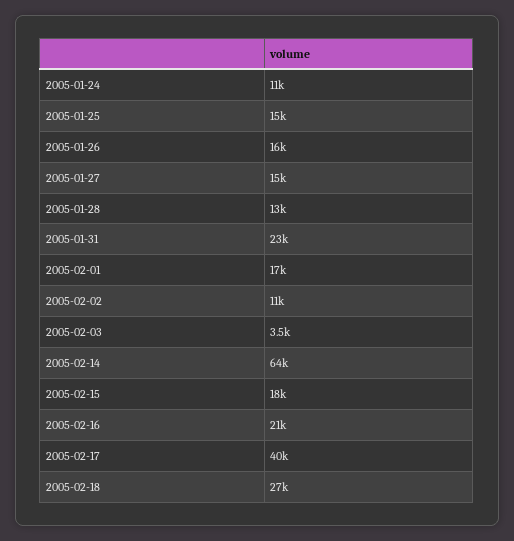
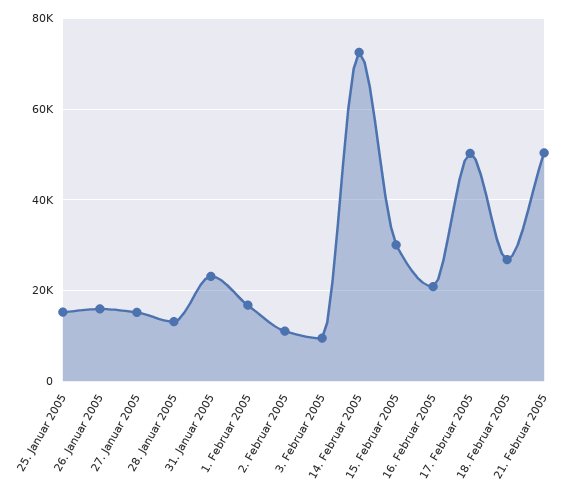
2005-01-24: 11000 -> none
2005-02-03: 3500 -> 10000
2005-02-14: 64000 -> 72000
2005-02-15: 18000 -> 30000
2005-02-17: 40000 -> 50000
21. Februar 2005: none -> 50000

